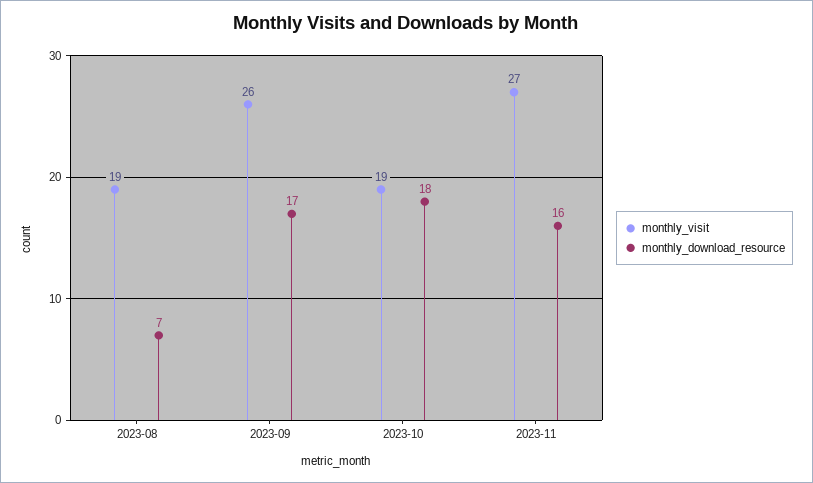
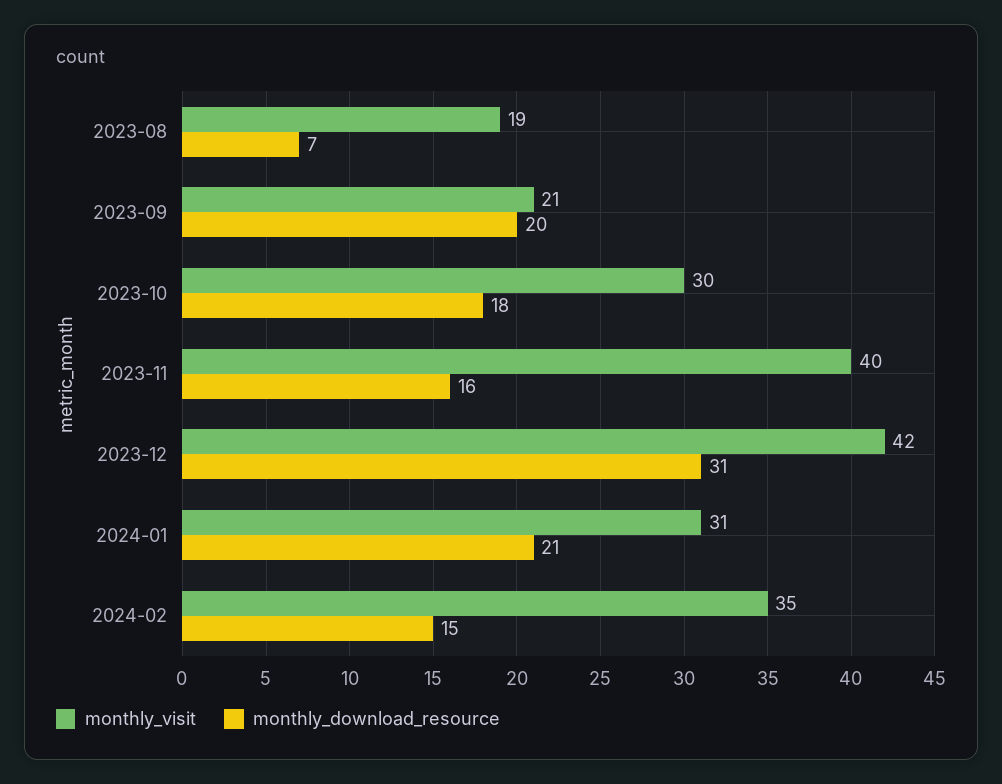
monthly_visit, 2023-09: 26 -> 21
monthly_download_resource, 2023-09: 17 -> 20
monthly_visit, 2023-10: 19 -> 30
monthly_visit, 2023-11: 27 -> 40
monthly_visit, 2023-12: none -> 42
monthly_download_resource, 2023-12: none -> 31
monthly_visit, 2024-01: none -> 31
monthly_download_resource, 2024-01: none -> 21
monthly_visit, 2024-02: none -> 35
monthly_download_resource, 2024-02: none -> 15

